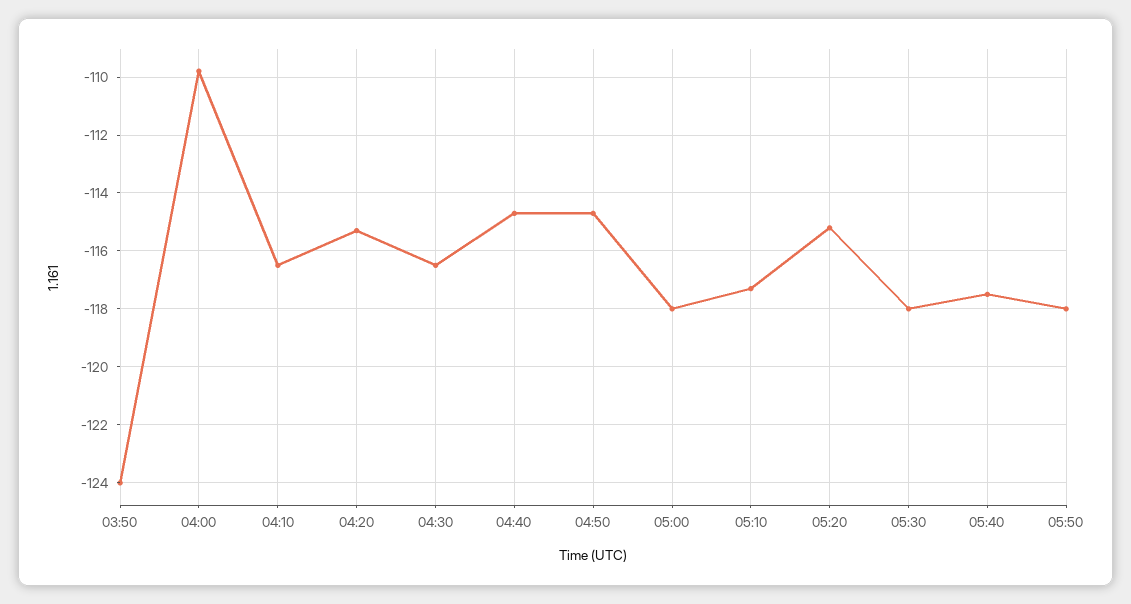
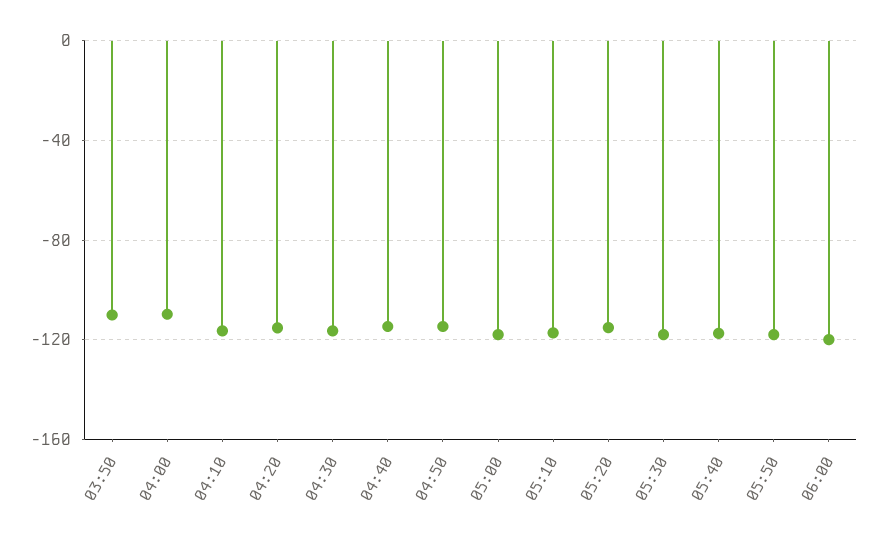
03:50: -124 -> -110
06:00: none -> -120

